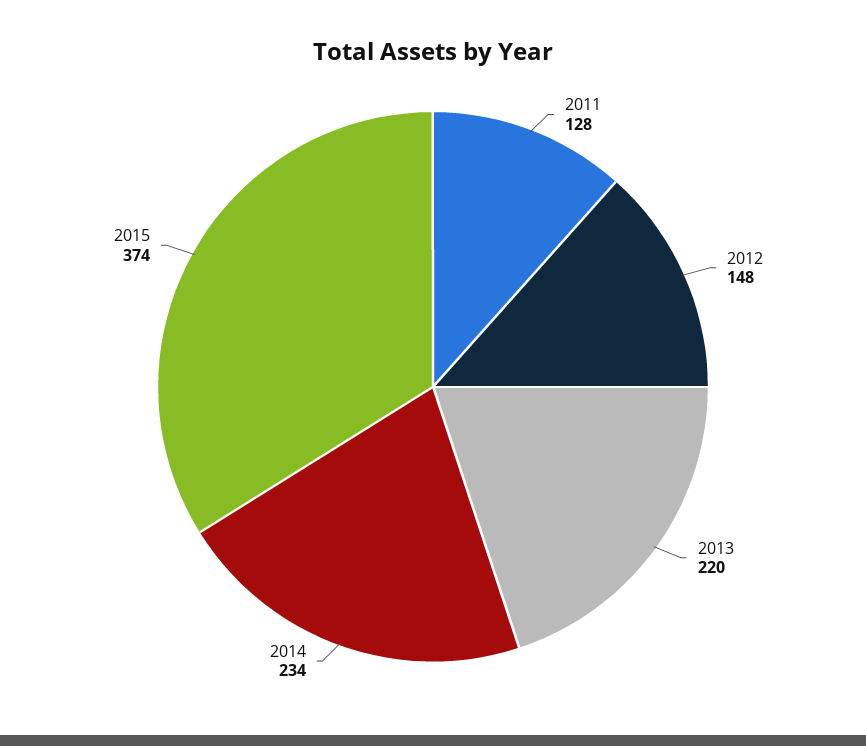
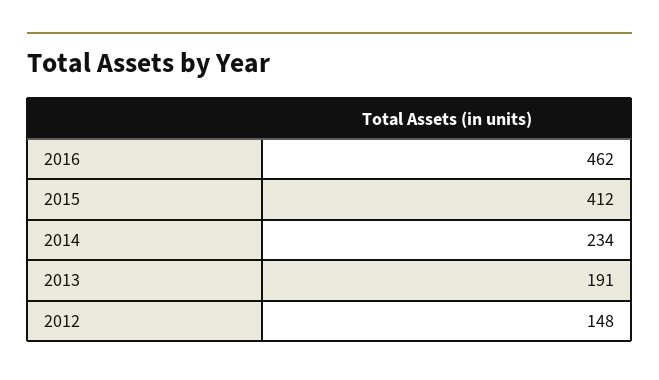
2011: 128 -> none
2013: 220 -> 191
2015: 374 -> 412
2016: none -> 462

